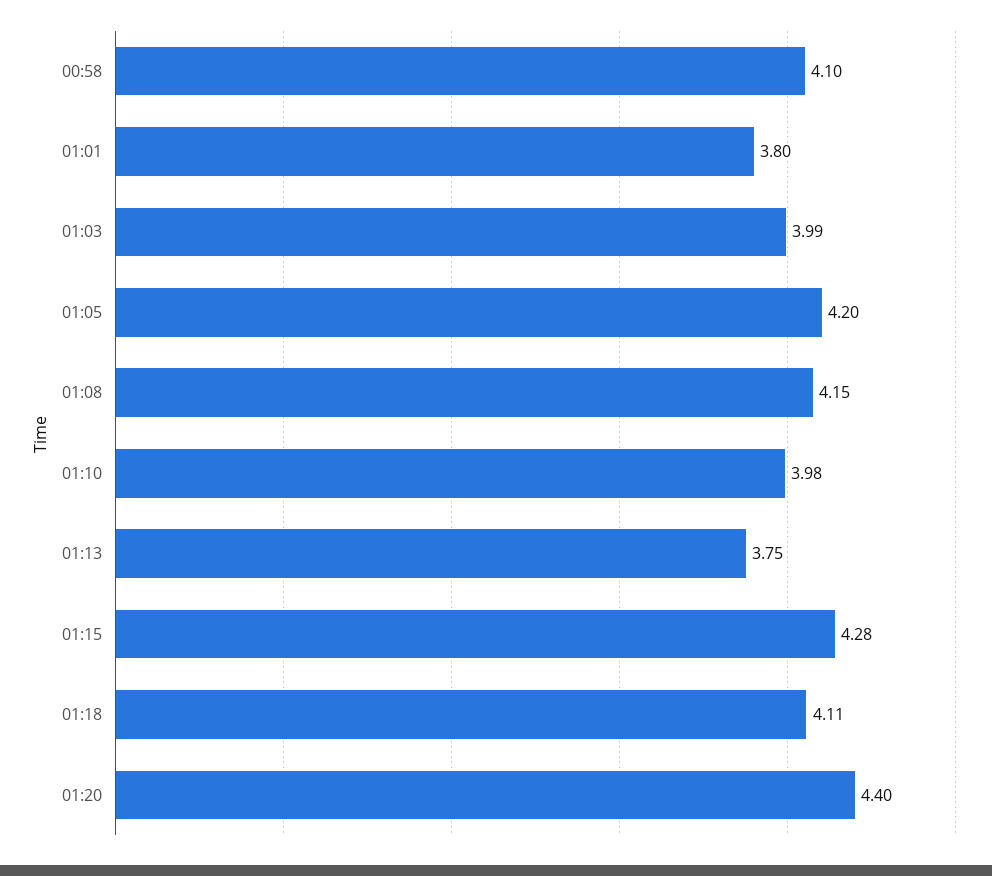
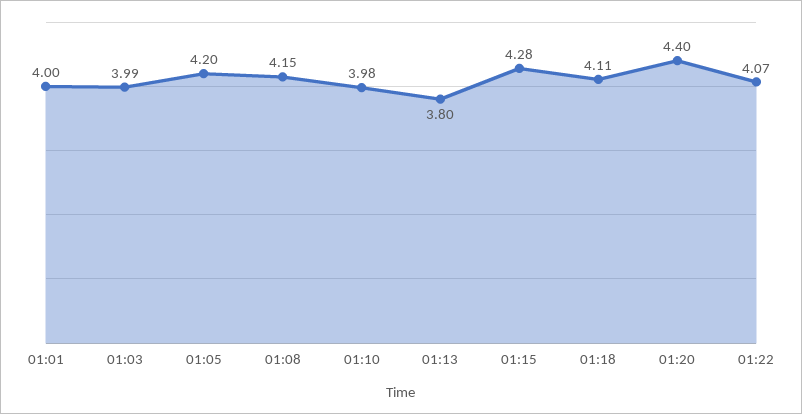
00:58: 4.1 -> none
01:01: 3.8 -> 4
01:13: 3.75 -> 3.8
01:22: none -> 4.07

